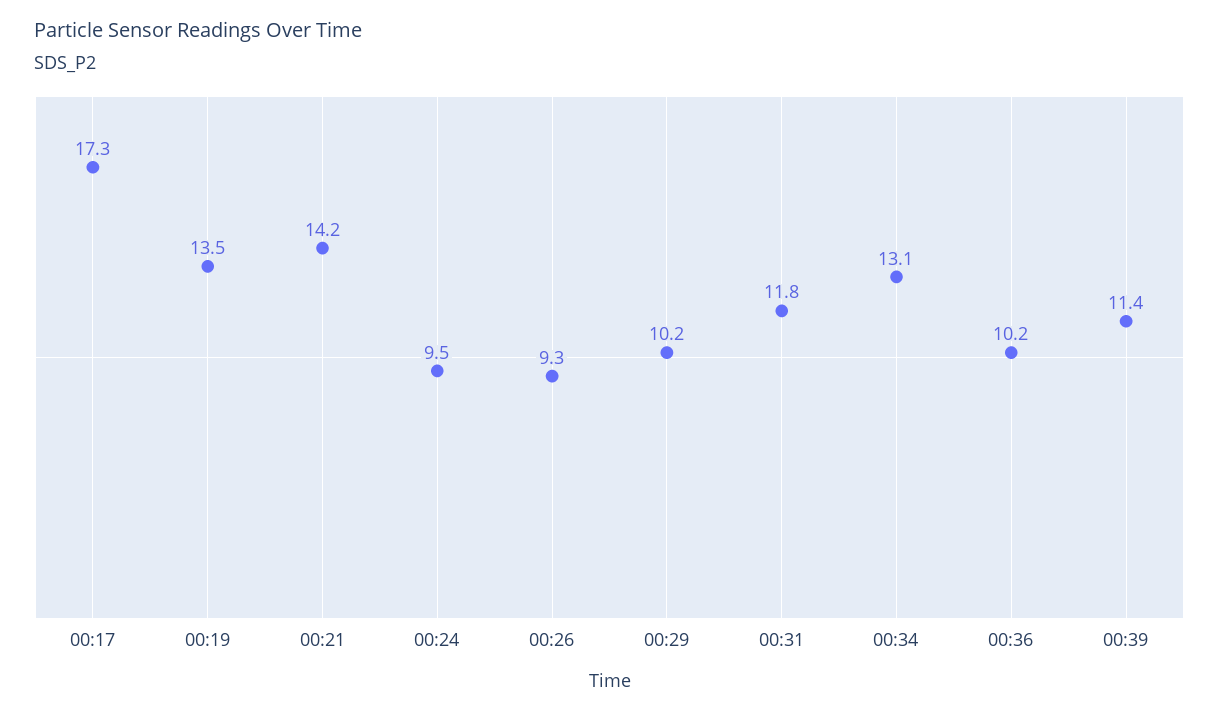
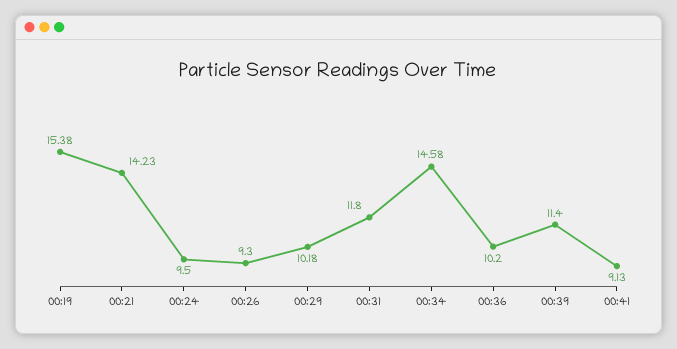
00:17: 17.3 -> none
00:19: 13.5 -> 15.38
00:34: 13.1 -> 14.58
00:41: none -> 9.13

